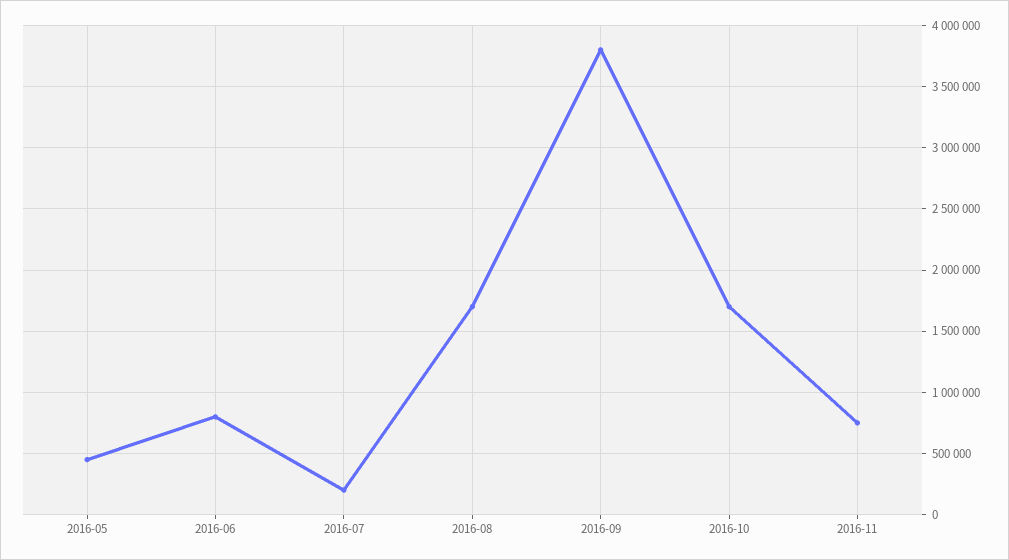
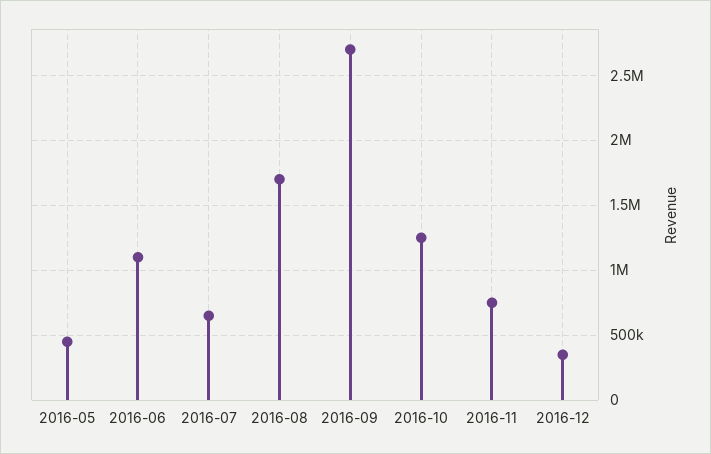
2016-06: 800000 -> 1100000
2016-07: 200000 -> 650000
2016-09: 3800000 -> 2700000
2016-10: 1700000 -> 1250000
2016-12: none -> 350000

